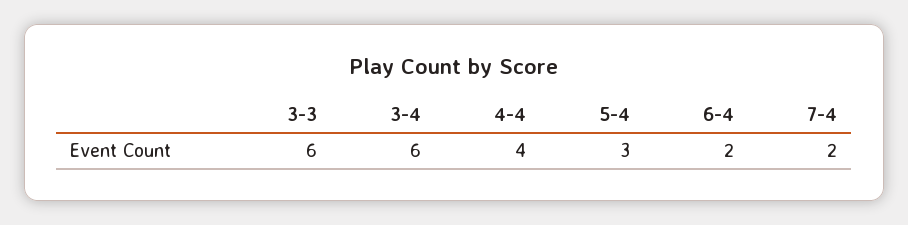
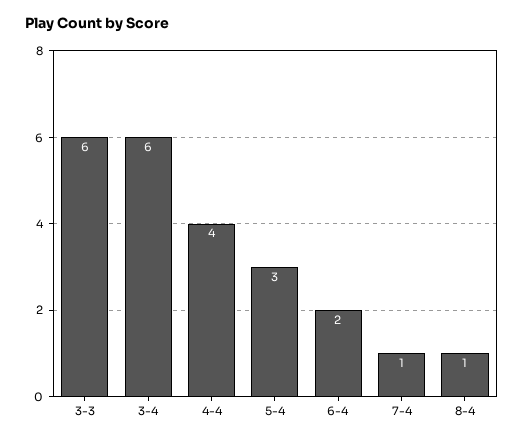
7-4: 2 -> 1
8-4: none -> 1

